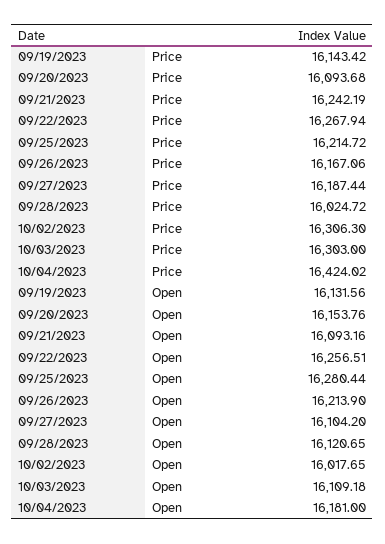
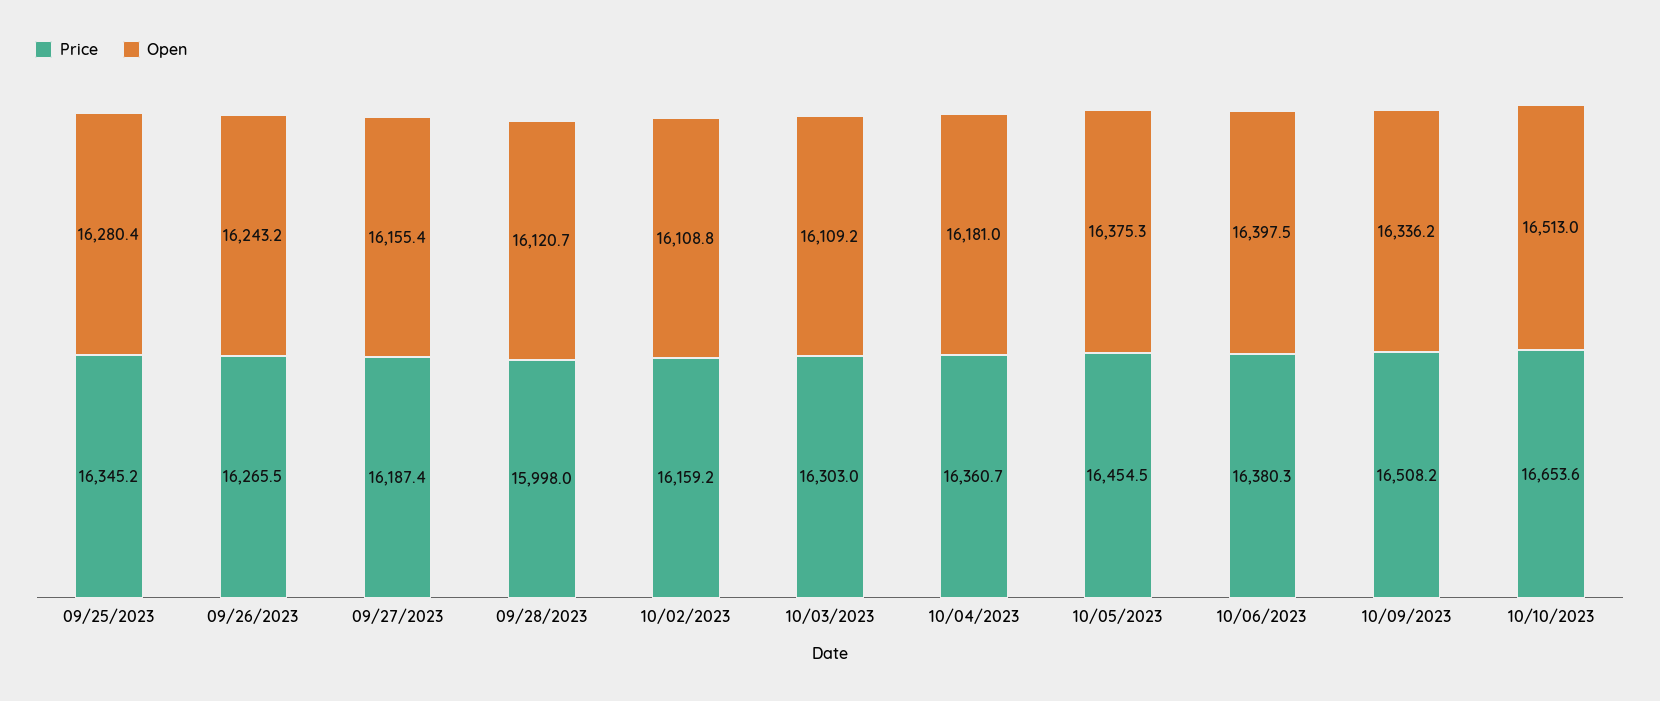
Price, 09/19/2023: 16143.42 -> none
Price, 09/20/2023: 16093.68 -> none
Price, 09/21/2023: 16242.19 -> none
Price, 09/22/2023: 16267.94 -> none
Price, 09/25/2023: 16214.72 -> 16345.2
Price, 09/26/2023: 16167.06 -> 16265.5
Price, 09/28/2023: 16024.72 -> 15998
Price, 10/02/2023: 16306.3 -> 16159.2
Price, 10/04/2023: 16424.02 -> 16360.7
Open, 09/19/2023: 16131.56 -> none
Open, 09/20/2023: 16153.76 -> none
Open, 09/21/2023: 16093.16 -> none
Open, 09/22/2023: 16256.51 -> none
Open, 09/26/2023: 16213.9 -> 16243.2
Open, 09/27/2023: 16104.2 -> 16155.4
Open, 10/02/2023: 16017.65 -> 16108.8
Price, 10/05/2023: none -> 16454.5
Open, 10/05/2023: none -> 16375.3
Price, 10/06/2023: none -> 16380.3
Open, 10/06/2023: none -> 16397.5
Price, 10/09/2023: none -> 16508.2
Open, 10/09/2023: none -> 16336.2
Price, 10/10/2023: none -> 16653.6
Open, 10/10/2023: none -> 16513

